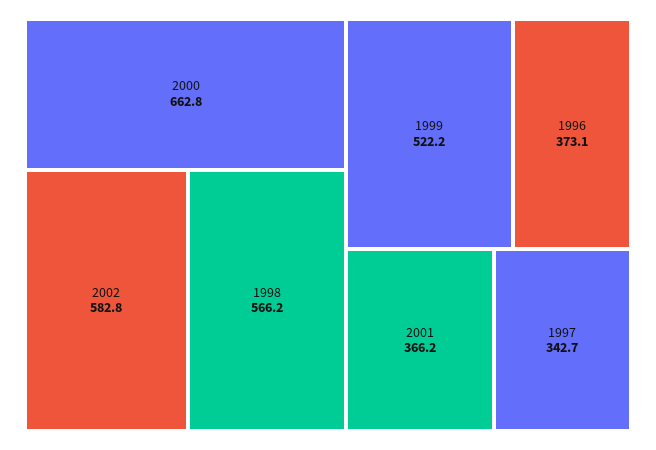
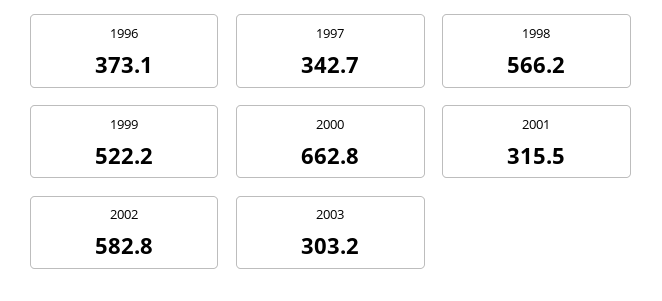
2001: 366.2 -> 315.5
2003: none -> 303.2

